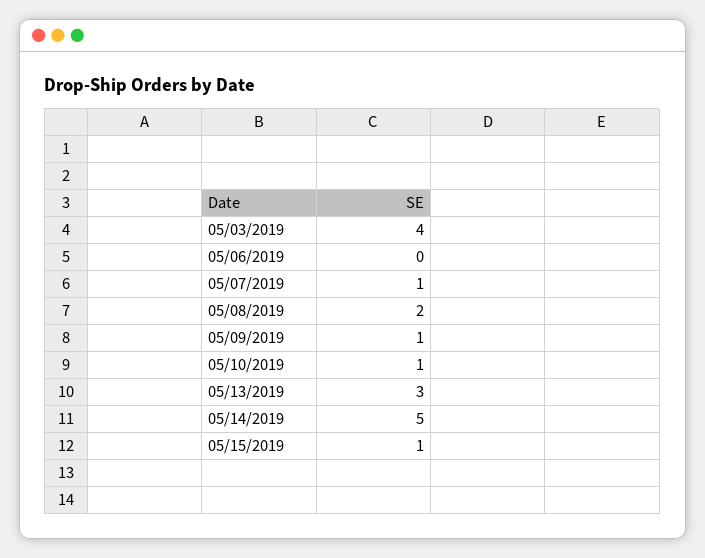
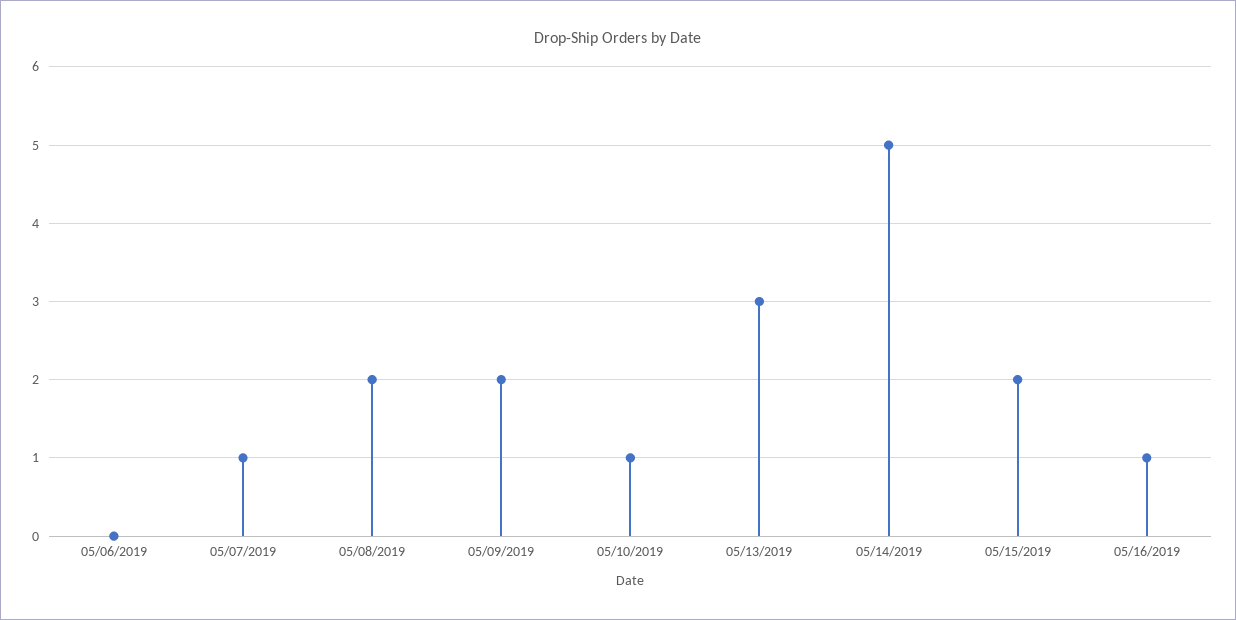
05/03/2019: 4 -> none
05/09/2019: 1 -> 2
05/15/2019: 1 -> 2
05/16/2019: none -> 1

